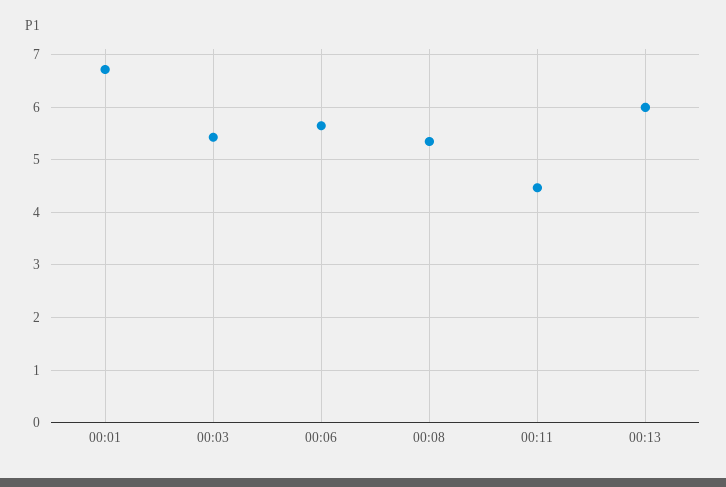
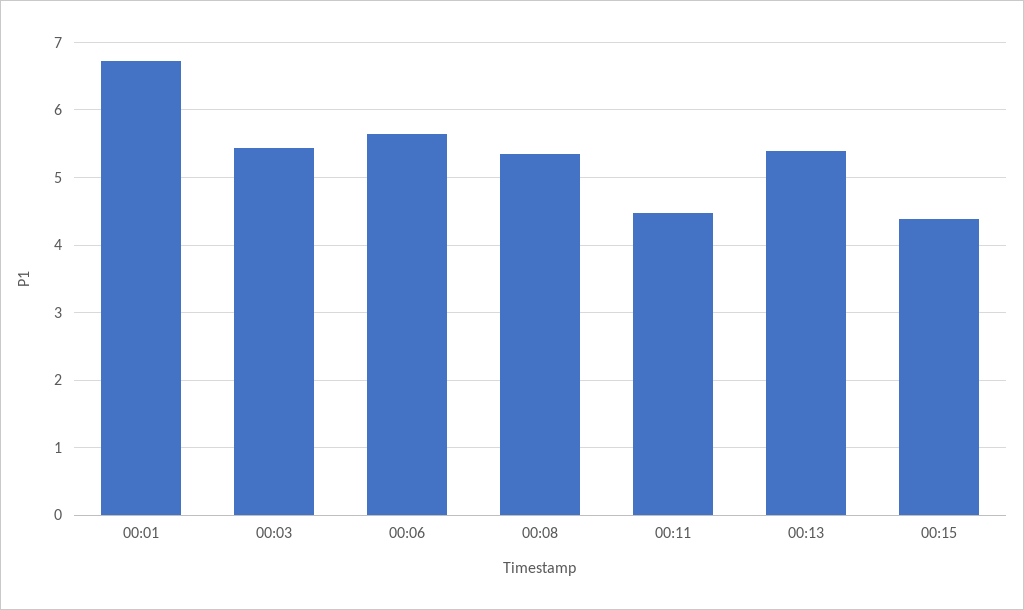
00:13: 6 -> 5.4
00:15: none -> 4.4

